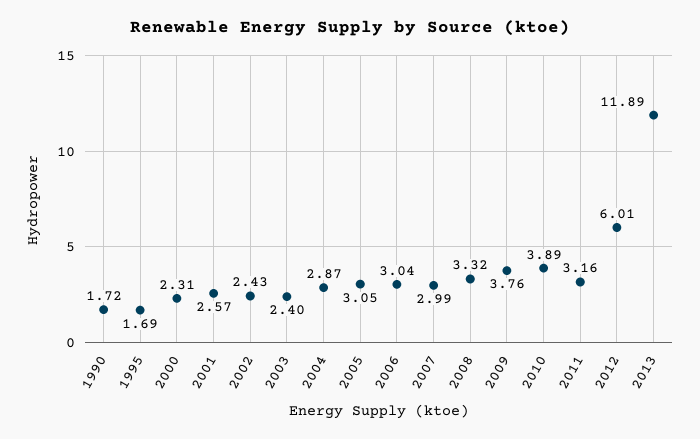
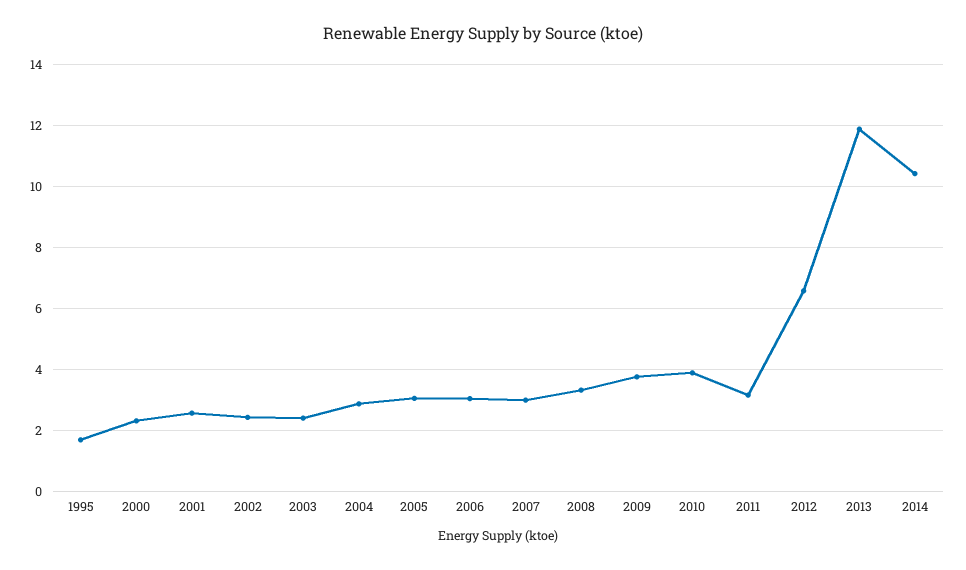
1990: 1.72 -> none
2012: 6.01 -> 6.6
2014: none -> 10.4

